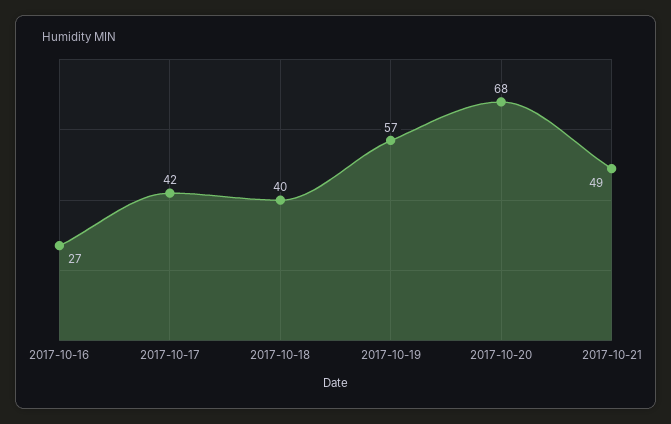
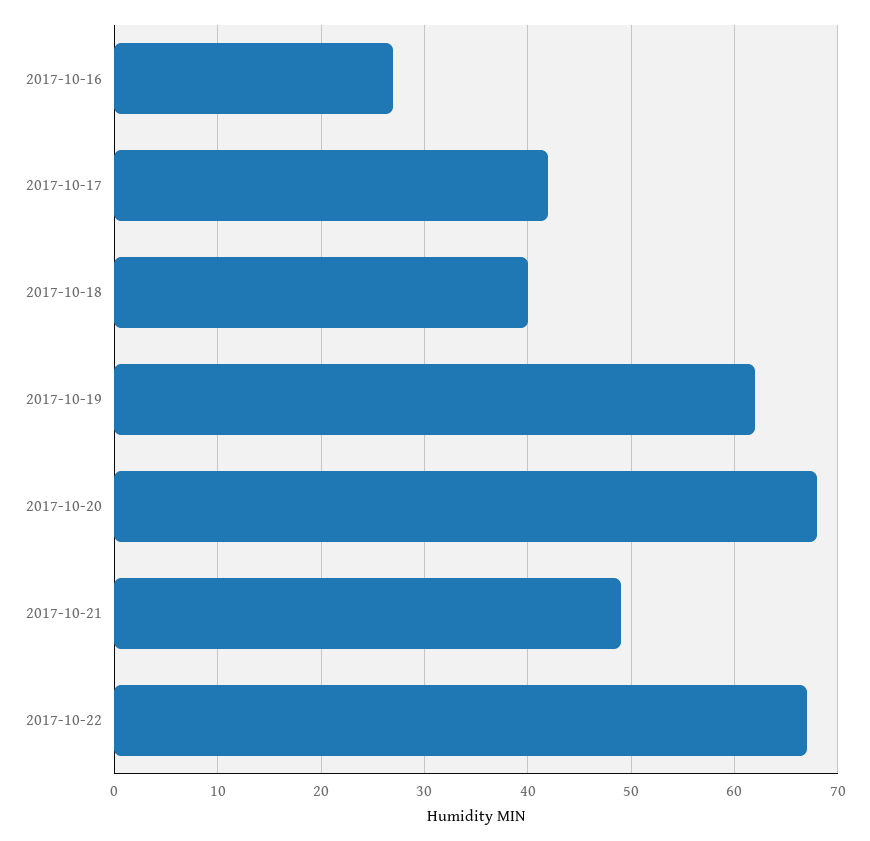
2017-10-19: 57 -> 62
2017-10-22: none -> 67

